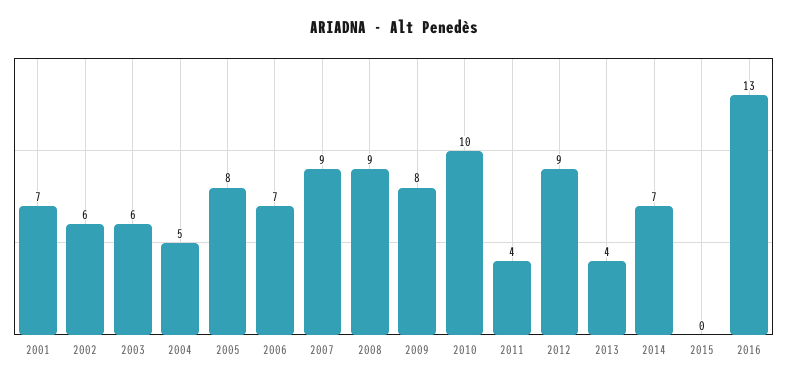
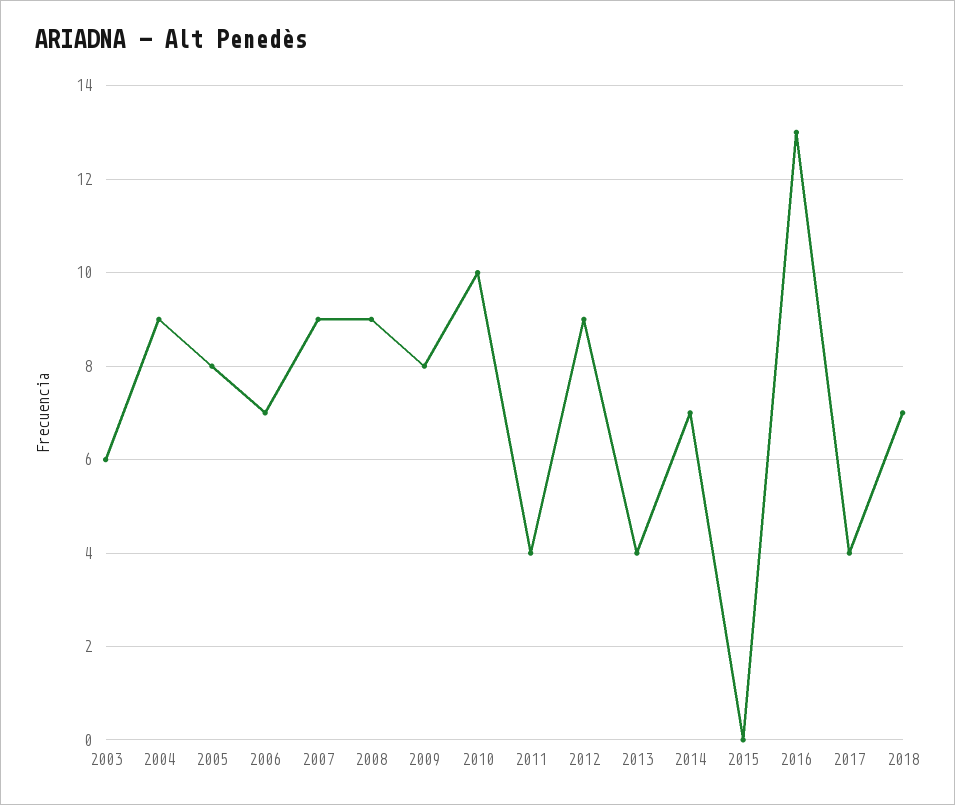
2001: 7 -> none
2002: 6 -> none
2004: 5 -> 9
2017: none -> 4
2018: none -> 7

